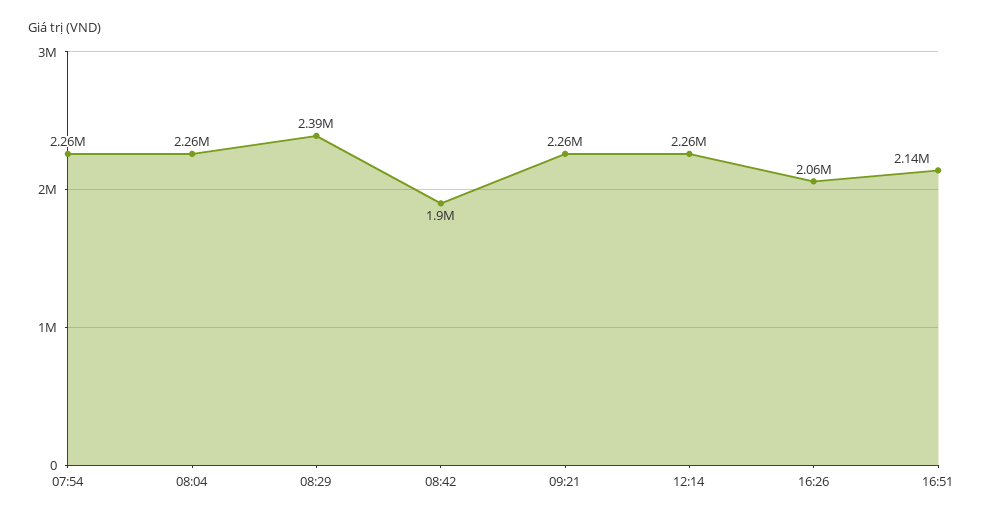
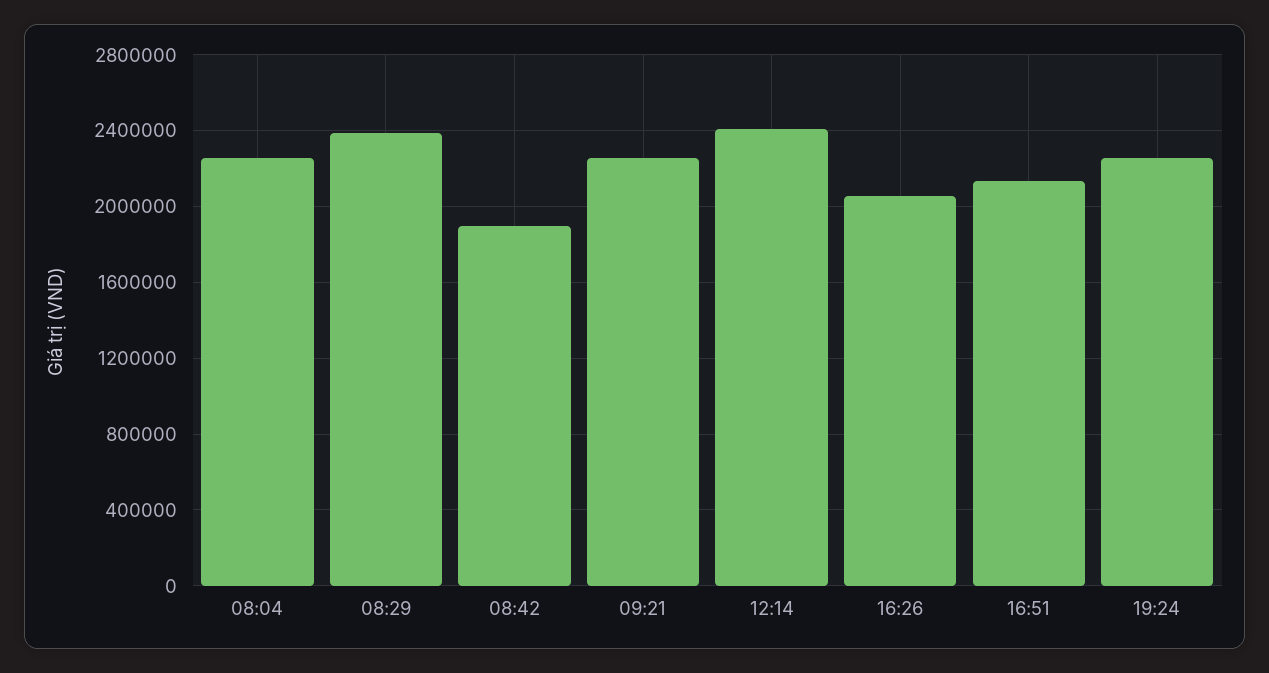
07:54: 2260000 -> none
12:14: 2260000 -> 2400000
19:24: none -> 2250000

